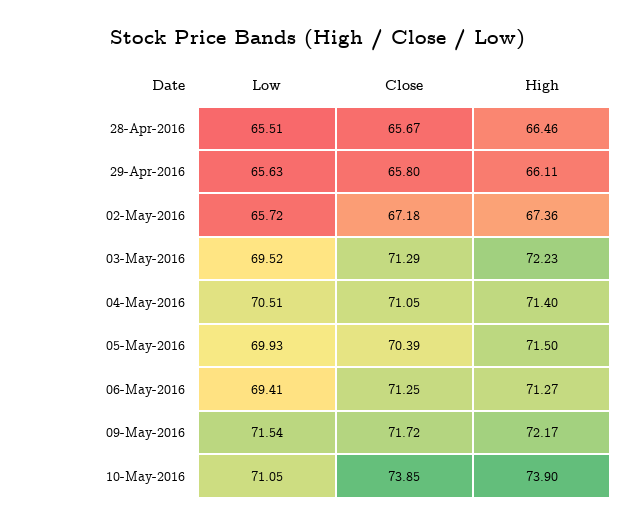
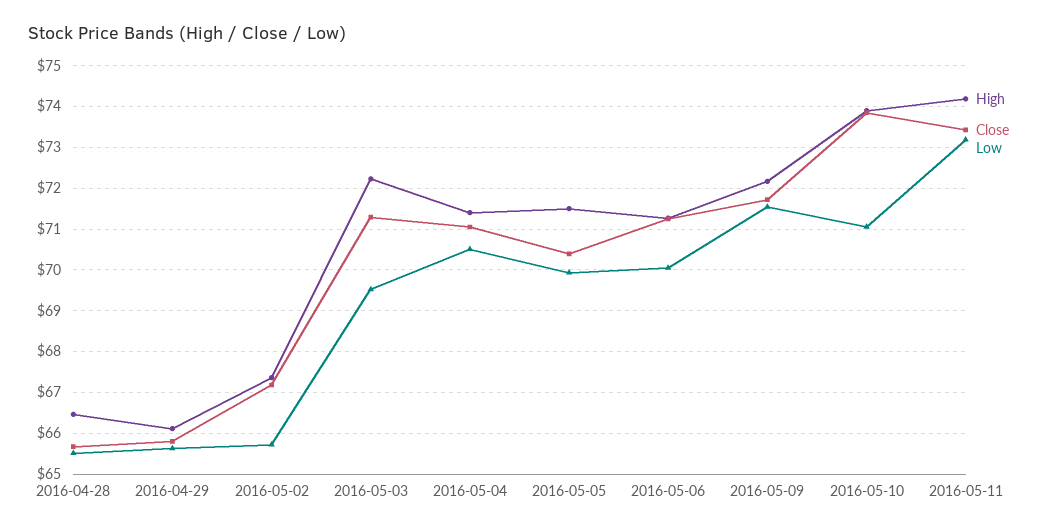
Low, 06-May-2016: 69.41 -> 70
High, 2016-05-11: none -> 74.2
Close, 2016-05-11: none -> 73.4
Low, 2016-05-11: none -> 73.2

